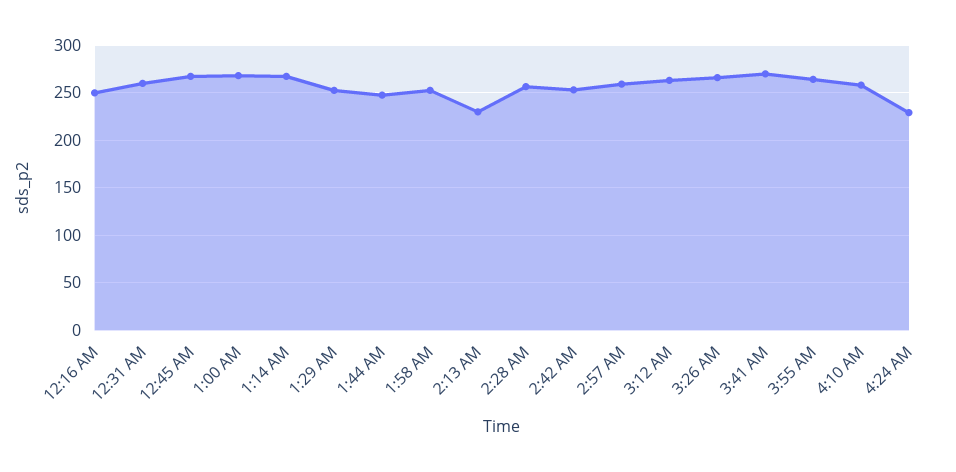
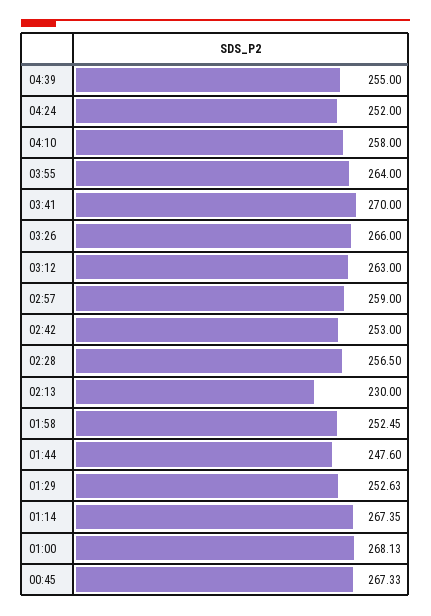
12:16 AM: 250 -> none
12:31 AM: 260 -> none
4:24 AM: 230 -> 252
04:39: none -> 255

